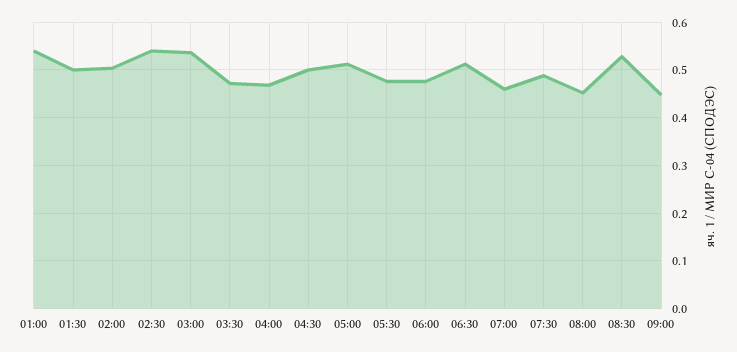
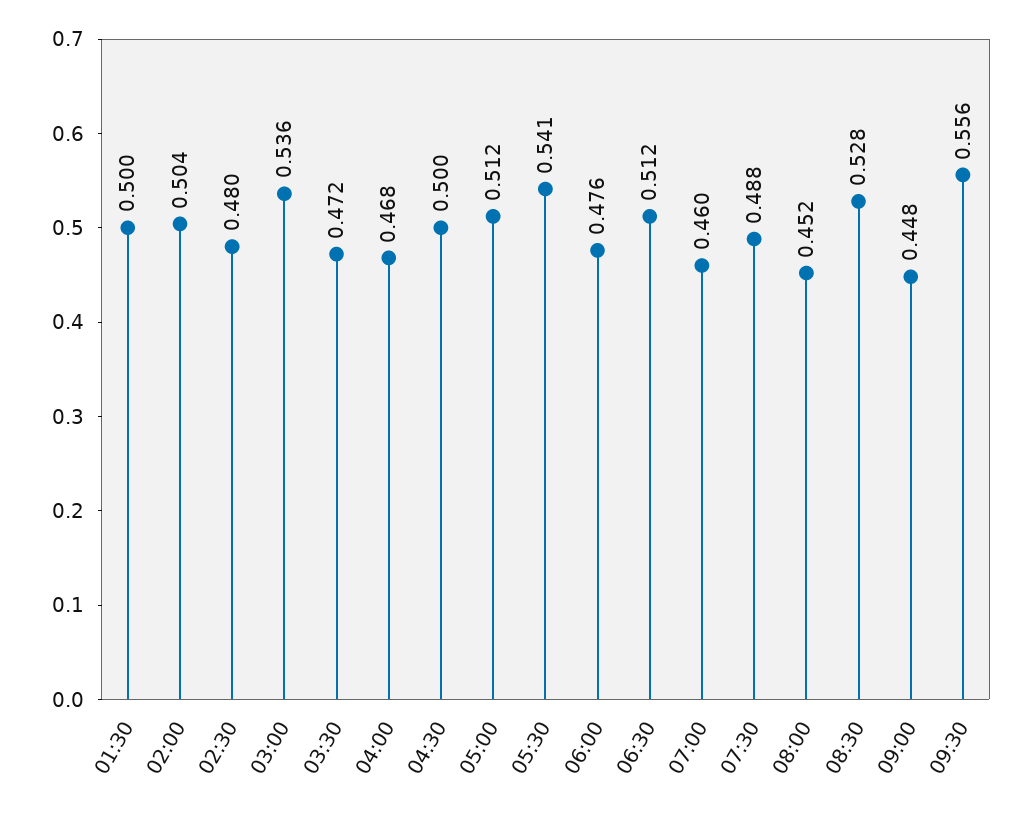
01:00: 0.54 -> none
02:30: 0.54 -> 0.48
05:30: 0.48 -> 0.541
09:30: none -> 0.556

